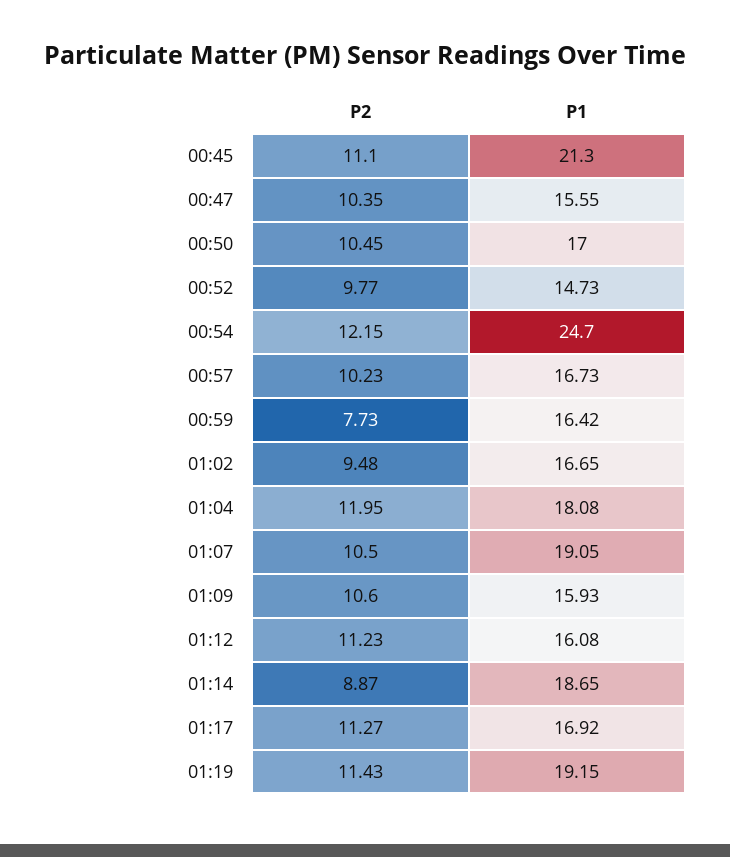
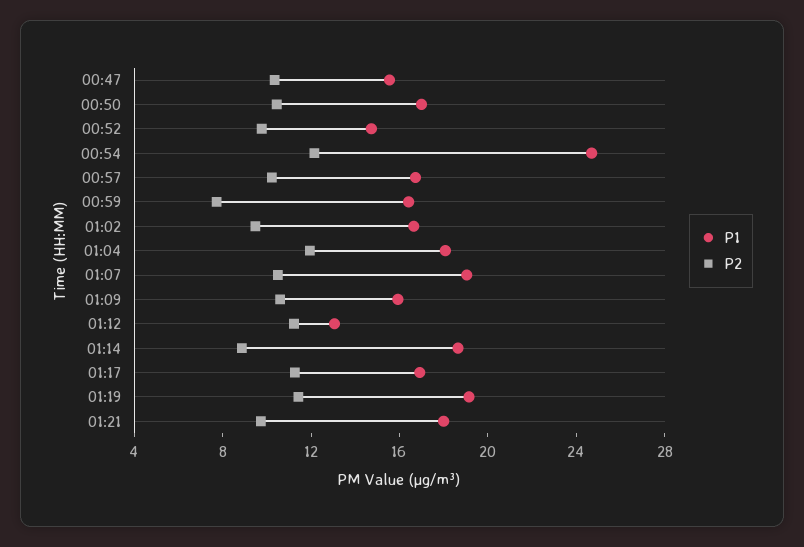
P2, 00:45: 11.1 -> none
P1, 00:45: 21.3 -> none
P1, 01:12: 16.08 -> 13
P1, 01:21: none -> 18
P2, 01:21: none -> 10

